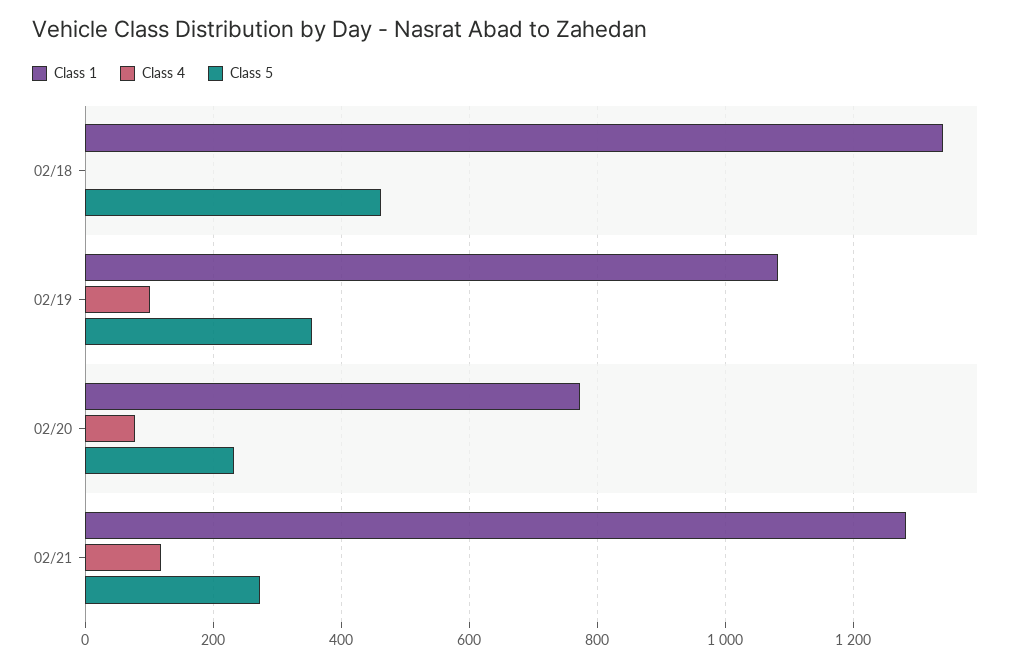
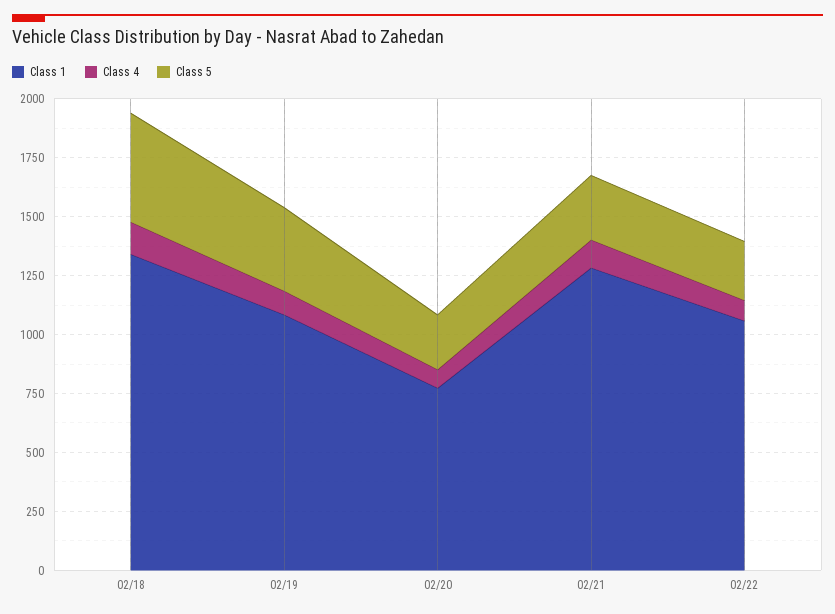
Class 4, 02/18: 0 -> 150
Class 1, 02/22: none -> 1050
Class 4, 02/22: none -> 100
Class 5, 02/22: none -> 250

